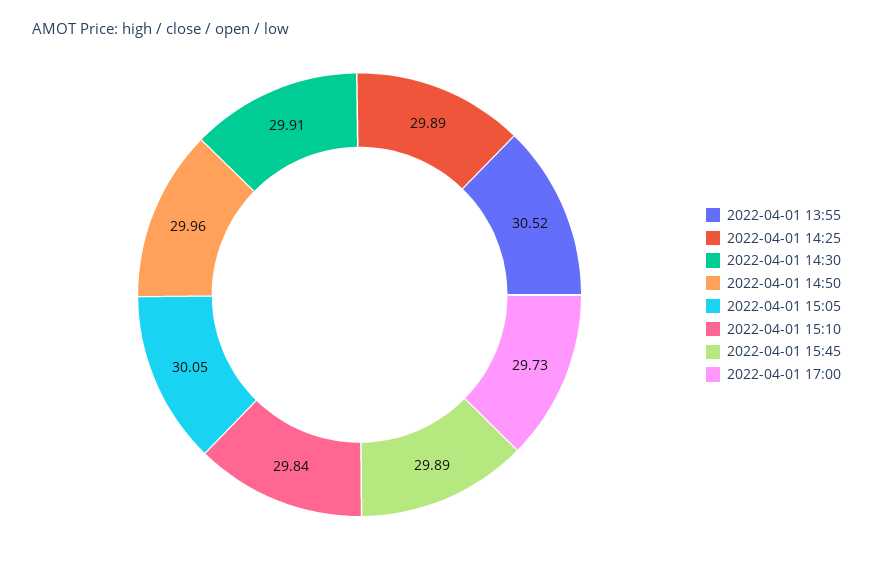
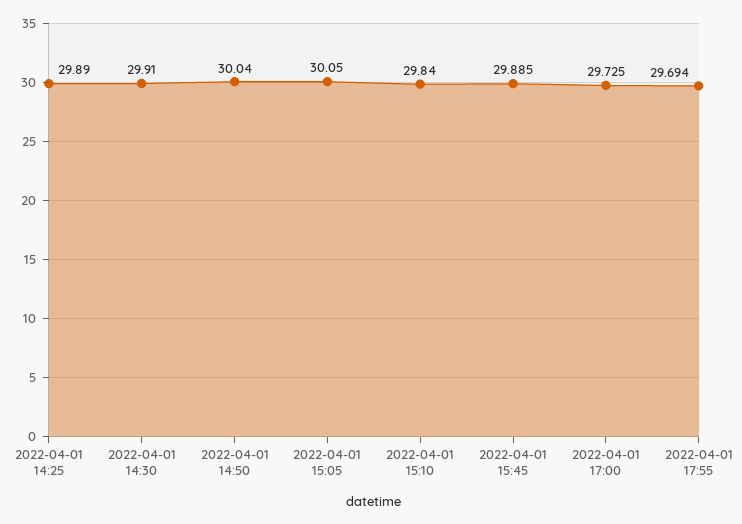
2022-04-01 13:55: 30.52 -> none
2022-04-01 14:50: 29.96 -> 30.04
2022-04-01 17:55: none -> 29.694

